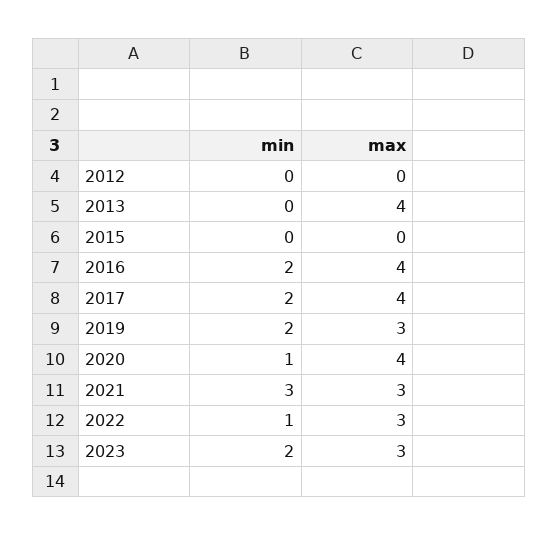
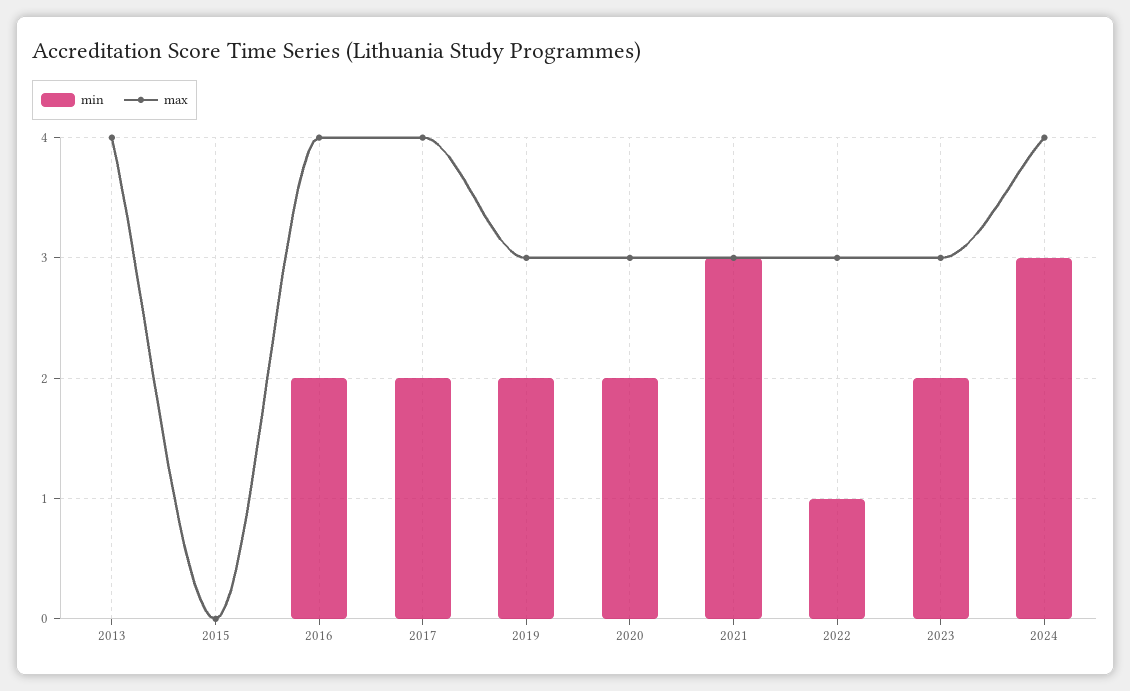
min, 2012: 0 -> none
max, 2012: 0 -> none
min, 2020: 1 -> 2
max, 2020: 4 -> 3
min, 2024: none -> 3
max, 2024: none -> 4

